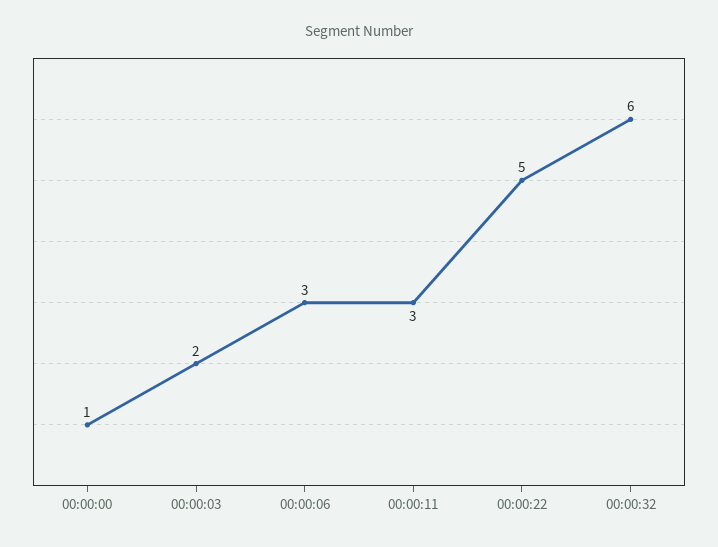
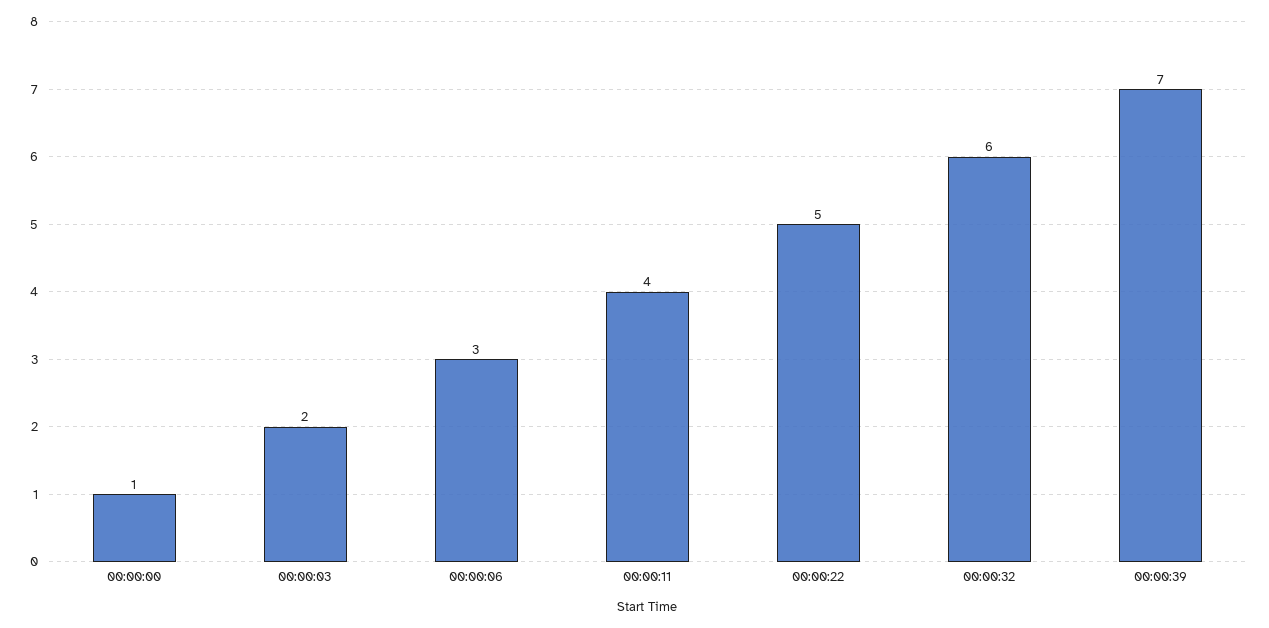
00:00:11: 3 -> 4
00:00:39: none -> 7

